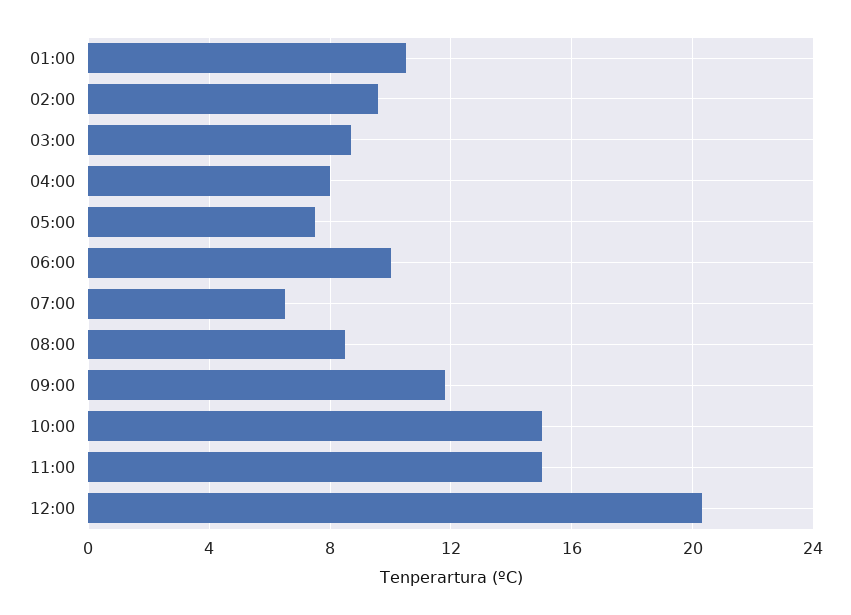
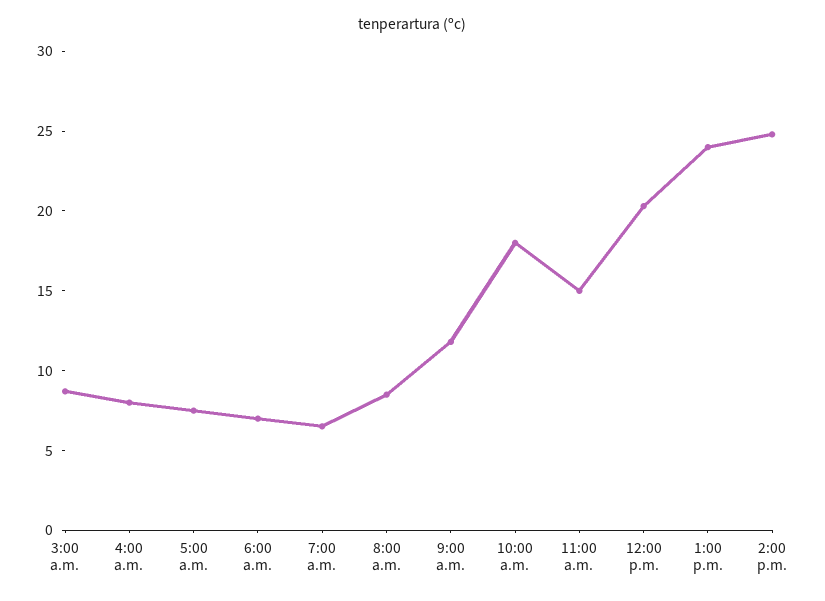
01:00: 10.5 -> none
02:00: 9.5 -> none
06:00: 10 -> 7
10:00: 15 -> 18
1:00 p.m.: none -> 24
2:00 p.m.: none -> 25

